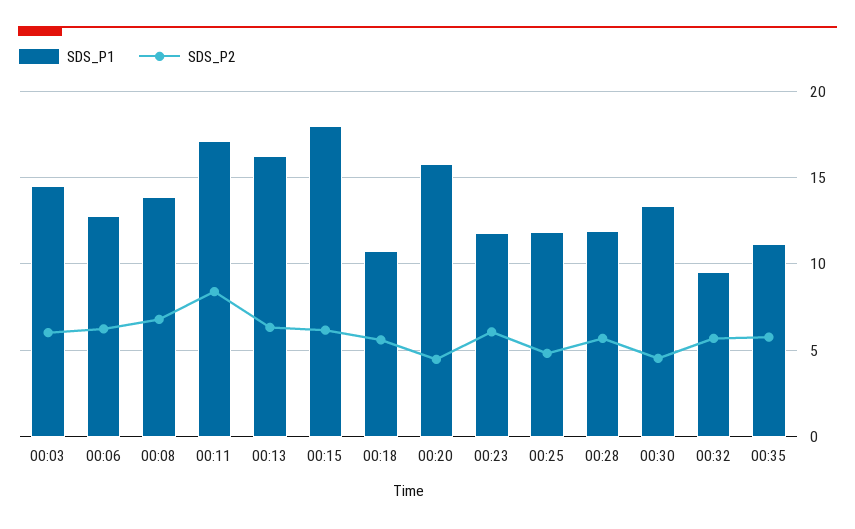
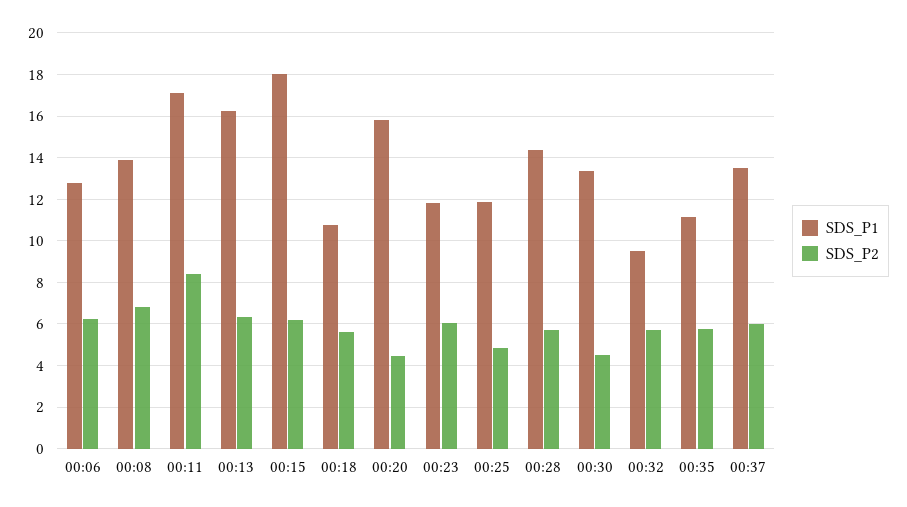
SDS_P1, 00:03: 14.5 -> none
SDS_P2, 00:03: 6 -> none
SDS_P1, 00:28: 12 -> 14.5
SDS_P1, 00:37: none -> 13.5
SDS_P2, 00:37: none -> 6

